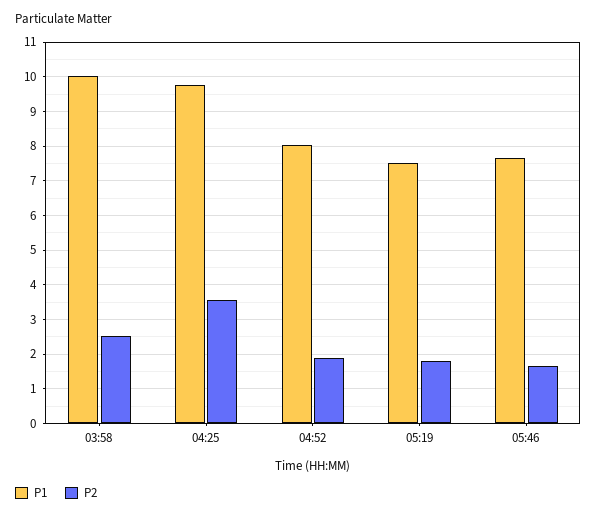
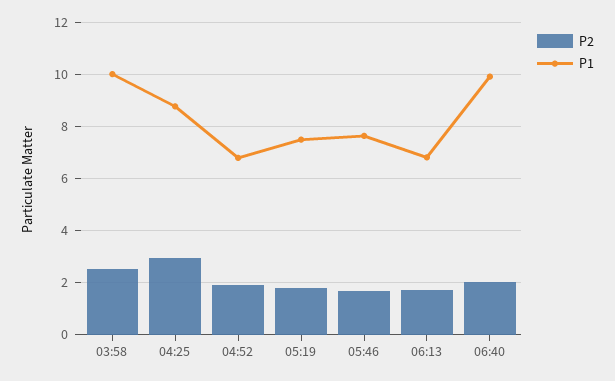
P1, 04:25: 9.8 -> 8.75
P2, 04:25: 3.6 -> 3
P1, 04:52: 8 -> 6.75
P2, 06:13: none -> 1.75
P1, 06:13: none -> 6.75
P2, 06:40: none -> 2
P1, 06:40: none -> 10

